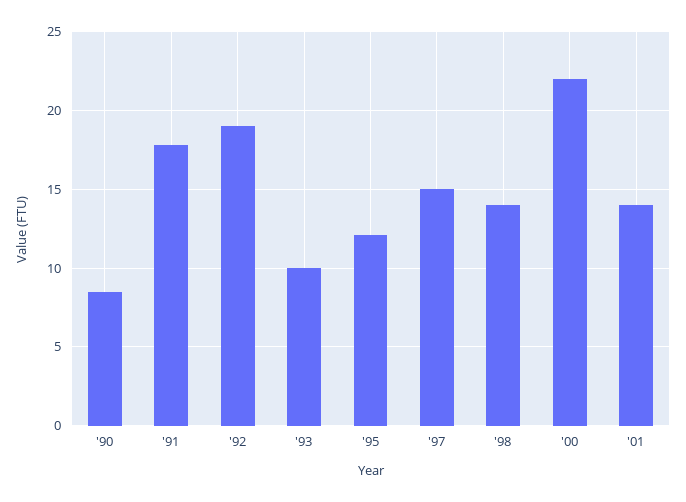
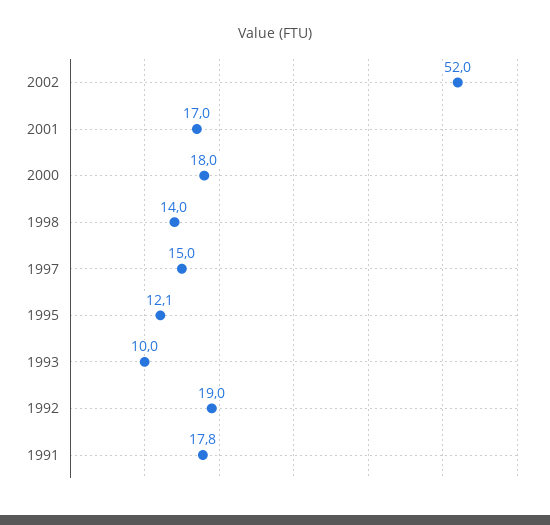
'90: 8.5 -> none
'00: 22 -> 18
'01: 14 -> 17
2002: none -> 52

